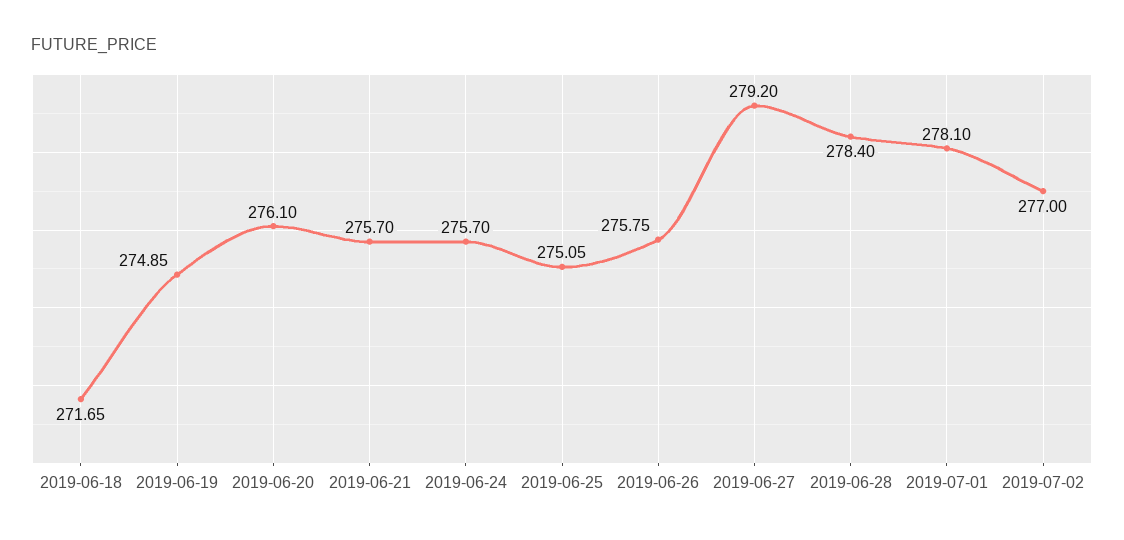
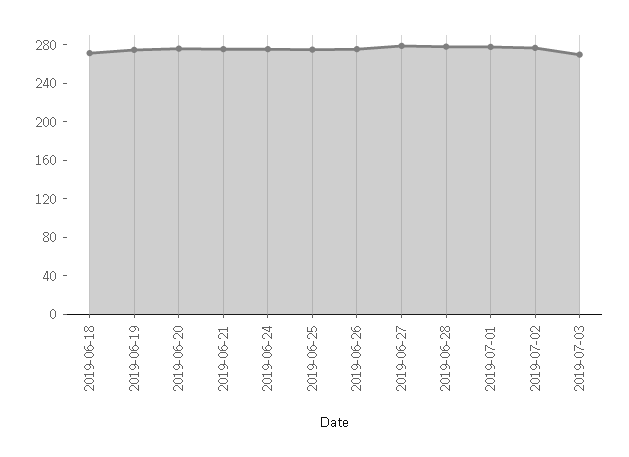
2019-07-03: none -> 270

